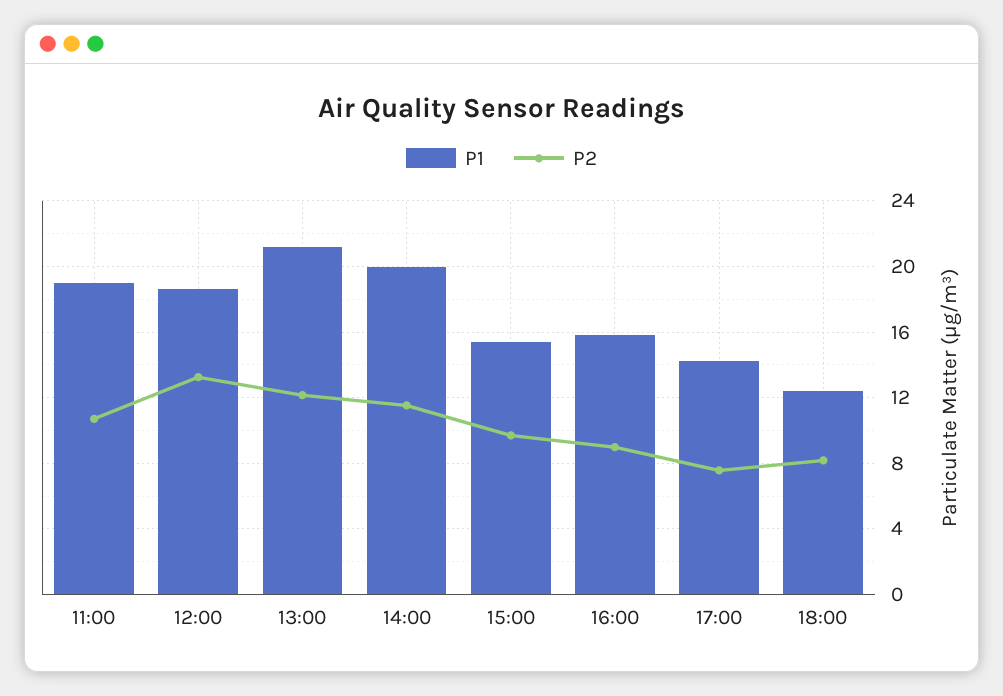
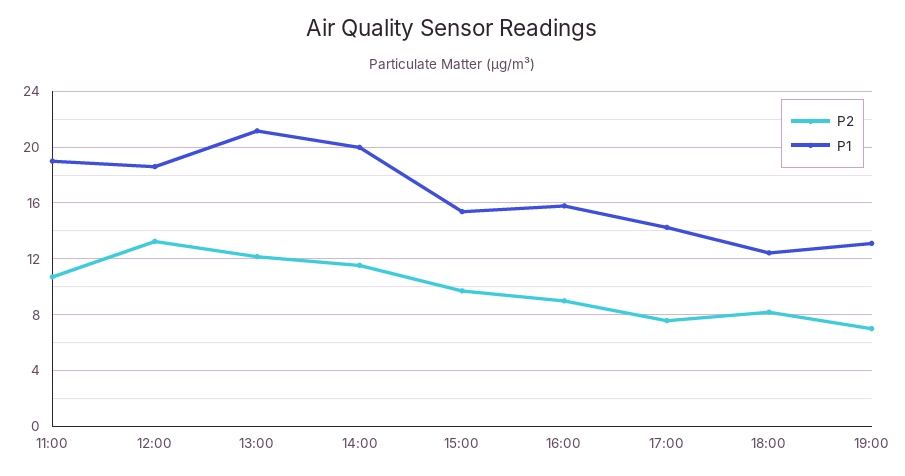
P2, 19:00: none -> 7
P1, 19:00: none -> 13

